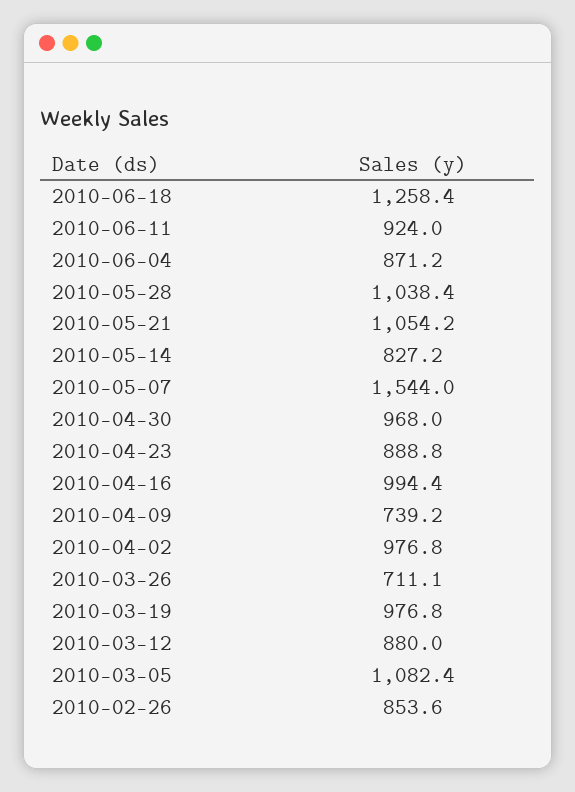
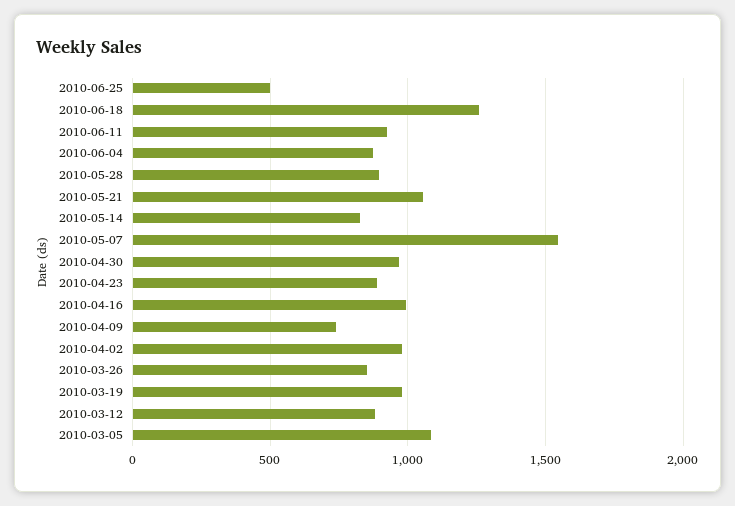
2010-05-28: 1038.4 -> 900
2010-03-26: 711.1 -> 850
2010-02-26: 853.6 -> none
2010-06-25: none -> 500

